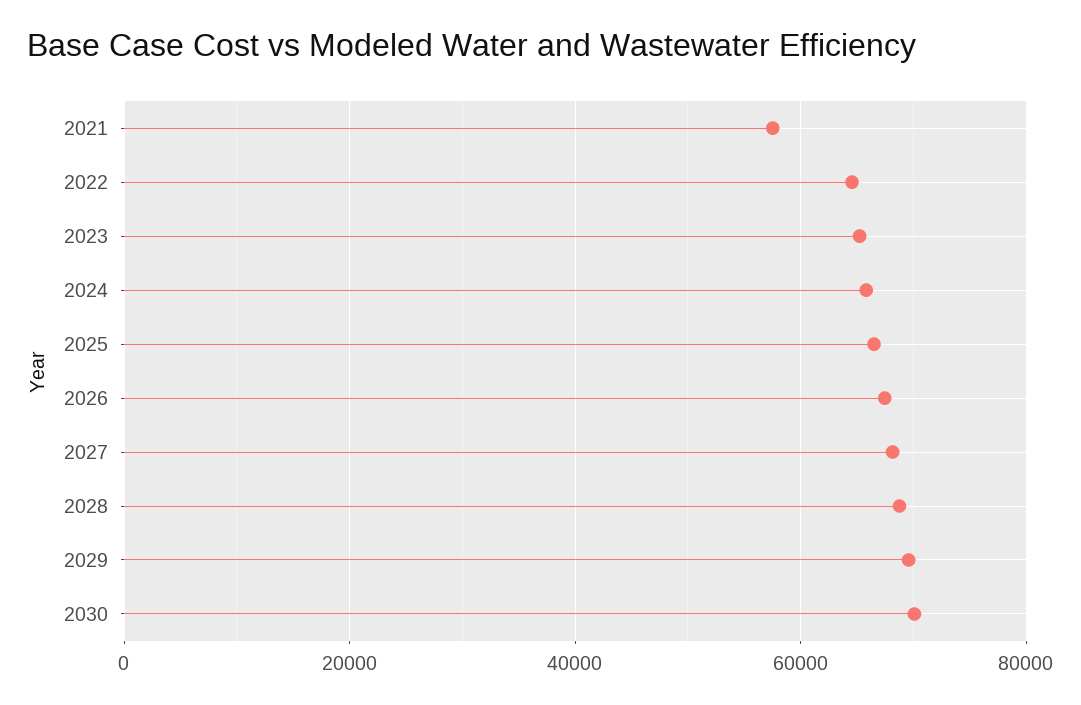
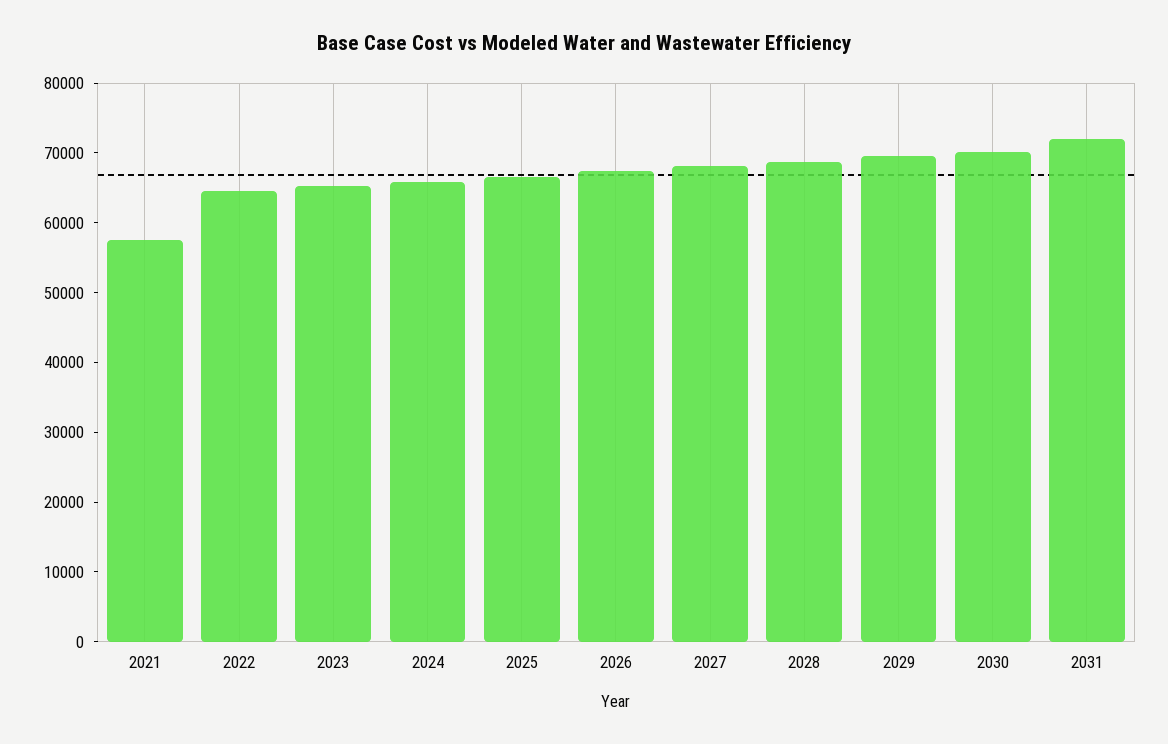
2031: none -> 72000

